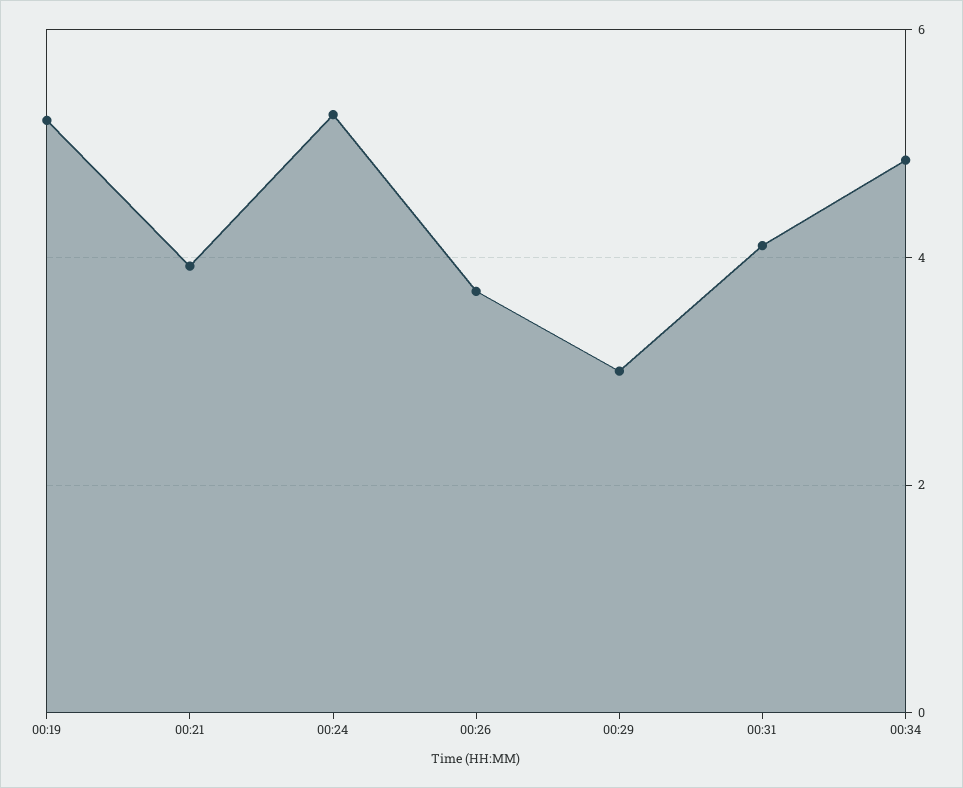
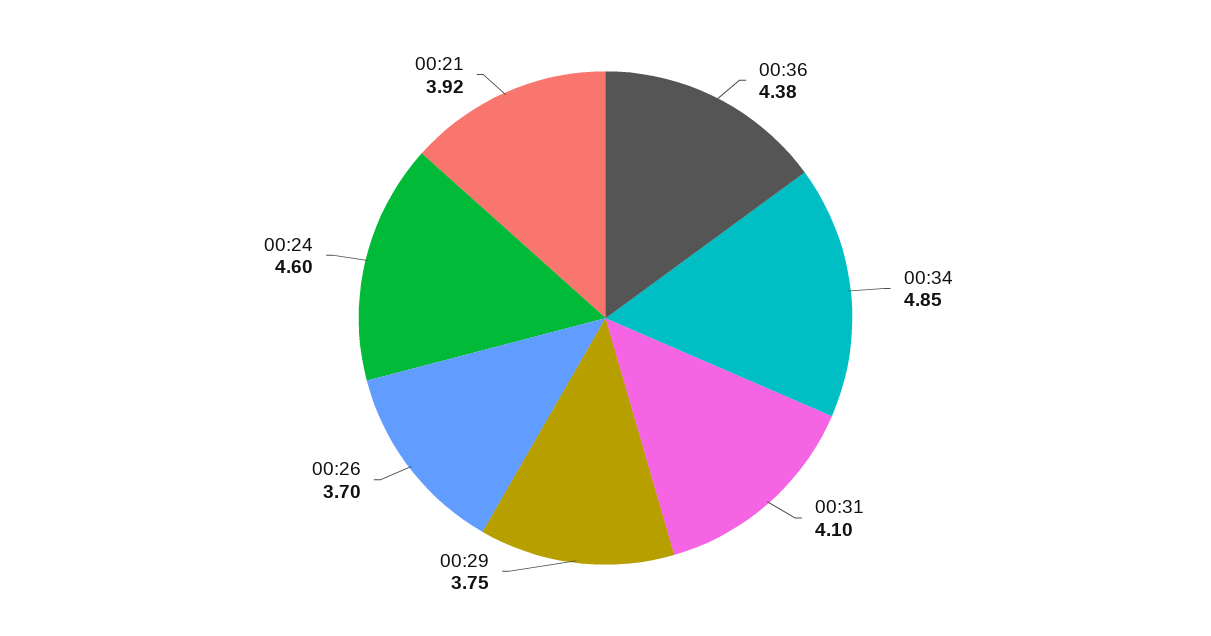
00:19: 5.2 -> none
00:24: 5.2 -> 4.6
00:29: 3 -> 3.75
00:36: none -> 4.38

